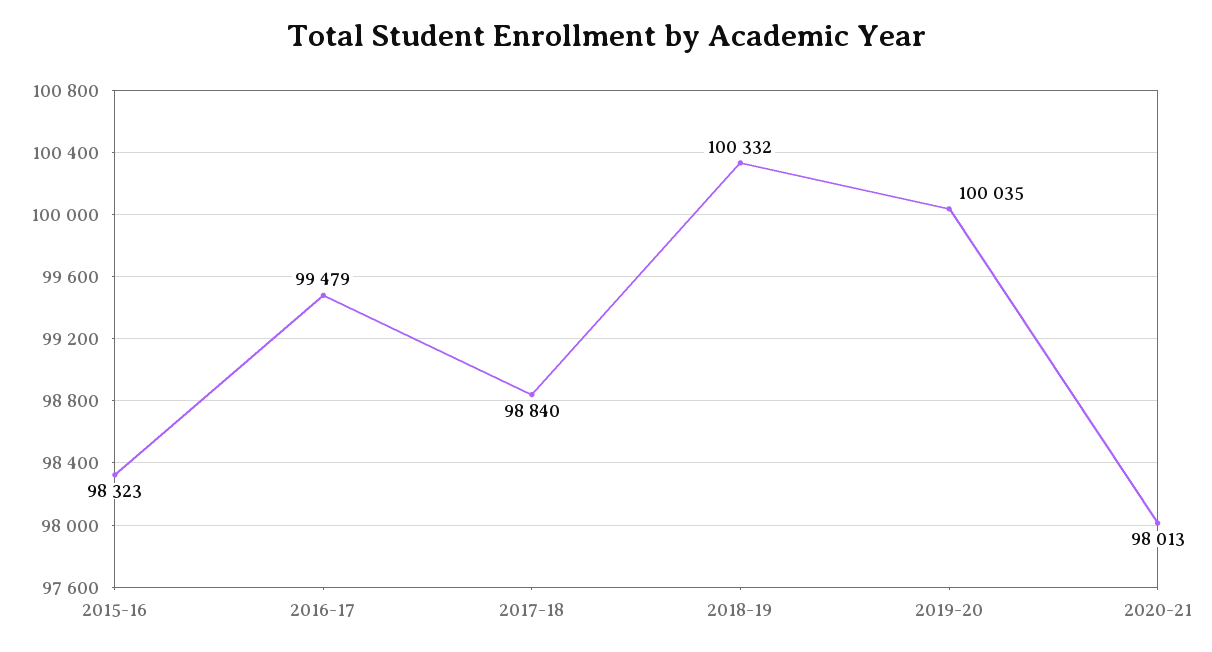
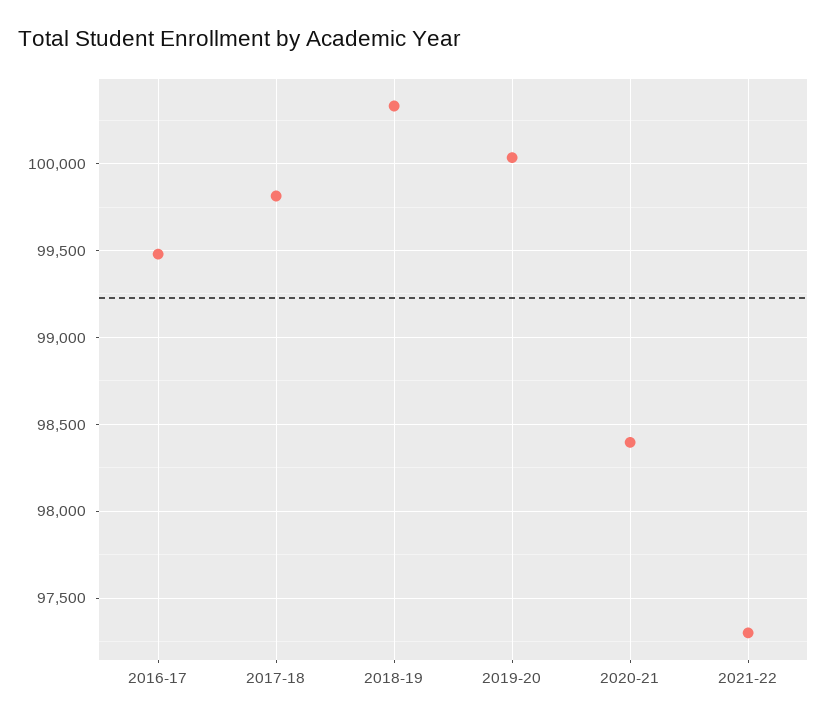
2015-16: 98323 -> none
2017-18: 98840 -> 99800
2020-21: 98013 -> 98400
2021-22: none -> 97300

